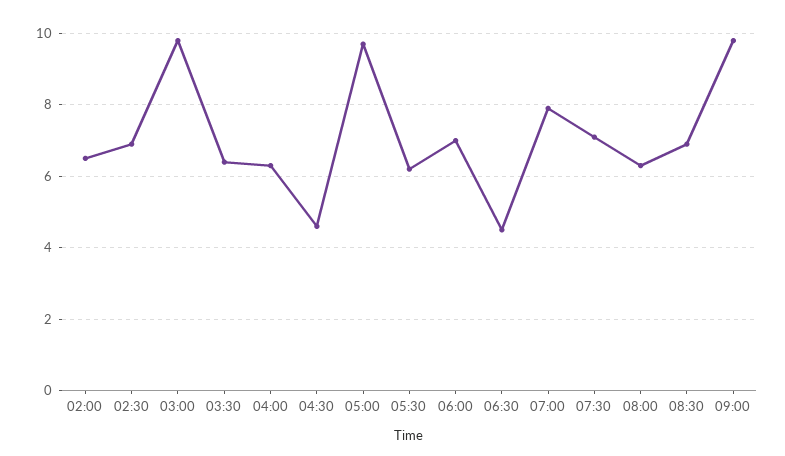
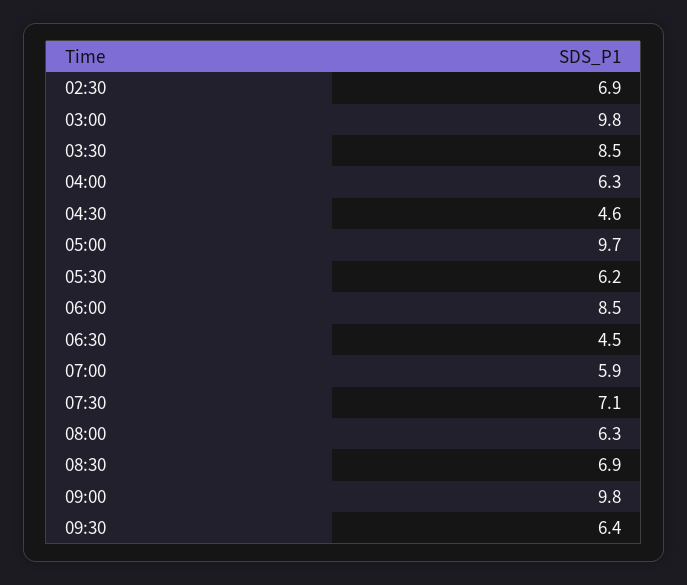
02:00: 6.5 -> none
03:30: 6.5 -> 8.5
06:00: 7 -> 8.5
07:00: 8 -> 5.9
09:30: none -> 6.4

